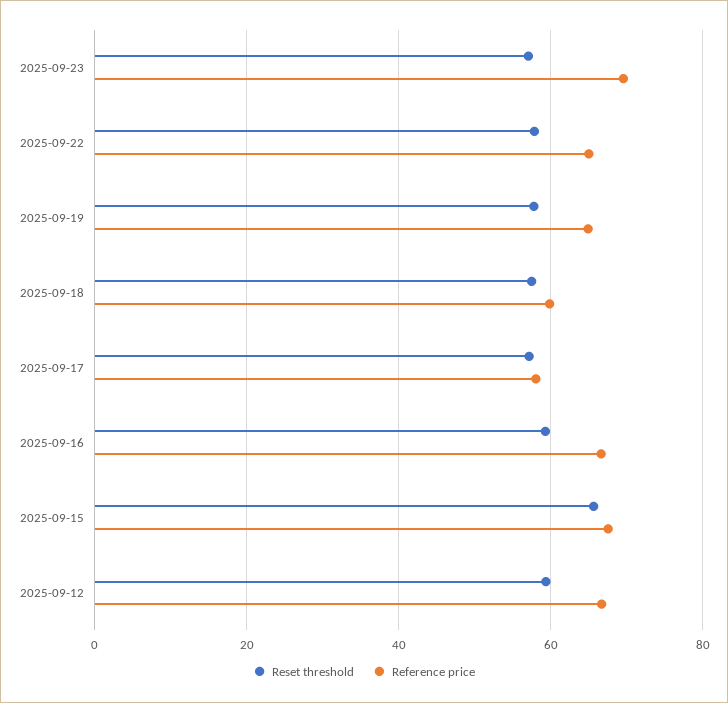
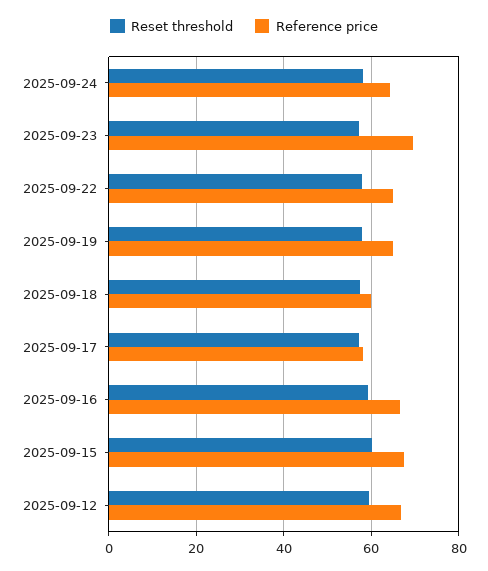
Reset threshold, 2025-09-15: 66 -> 60
Reset threshold, 2025-09-24: none -> 58
Reference price, 2025-09-24: none -> 64

